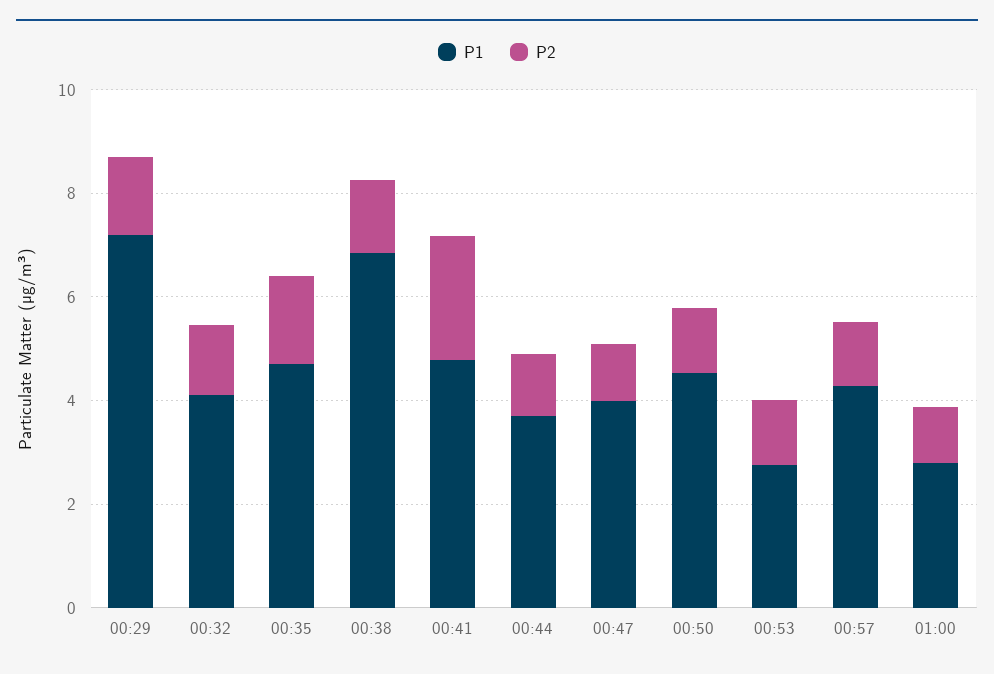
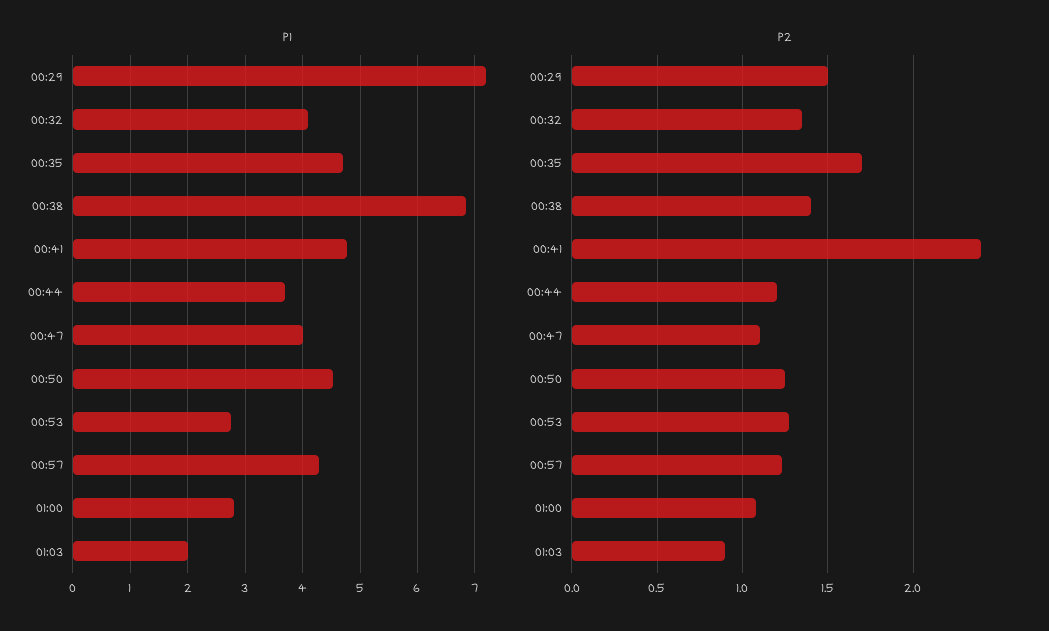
P1, 01:03: none -> 2
P2, 01:03: none -> 0.9

